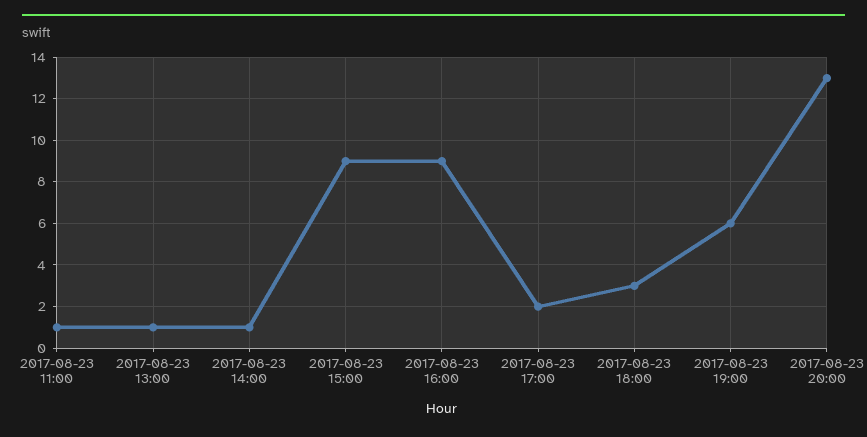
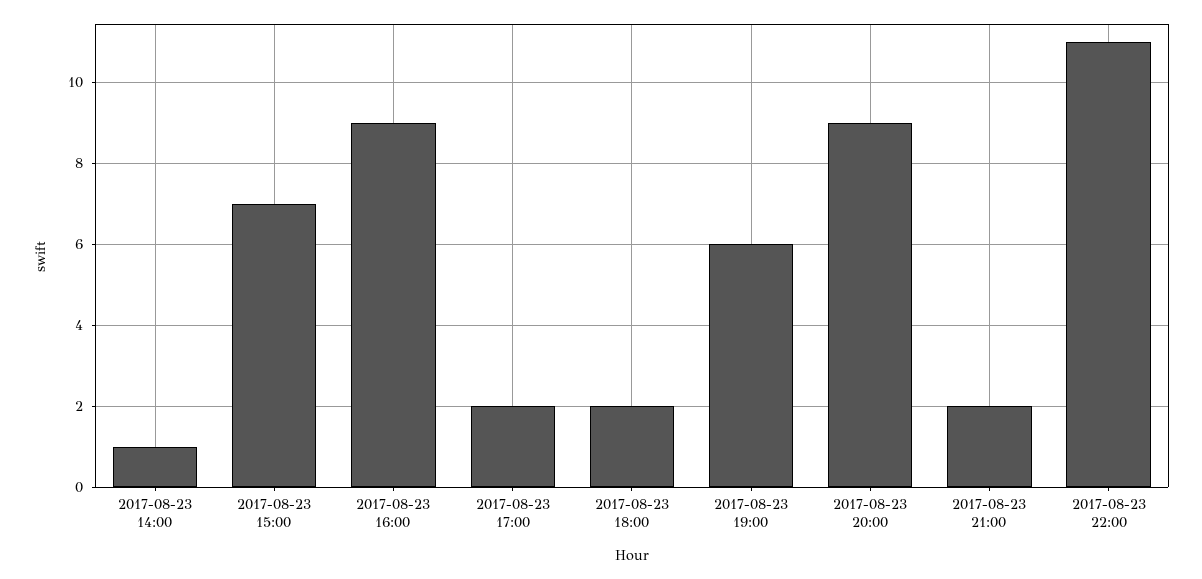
2017-08-23 11:00: 1 -> none
2017-08-23 13:00: 1 -> none
2017-08-23 15:00: 9 -> 7
2017-08-23 18:00: 3 -> 2
2017-08-23 20:00: 13 -> 9
2017-08-23 21:00: none -> 2
2017-08-23 22:00: none -> 11

